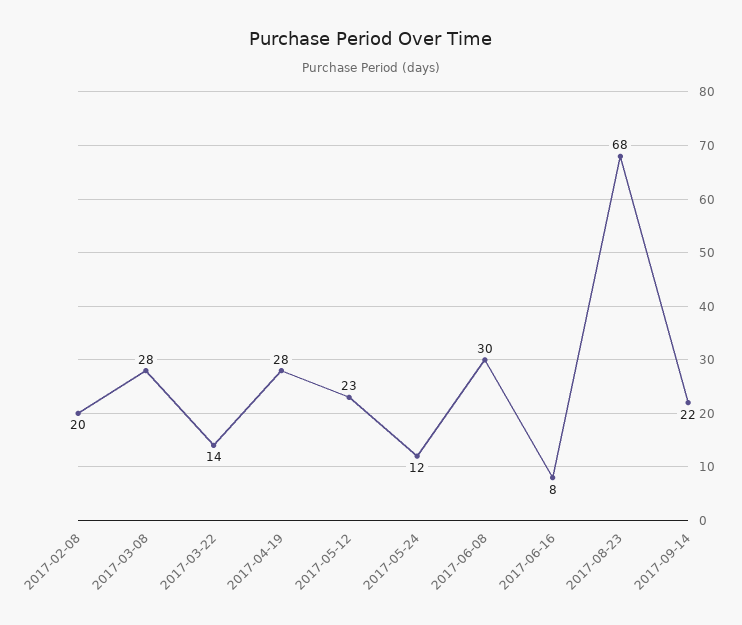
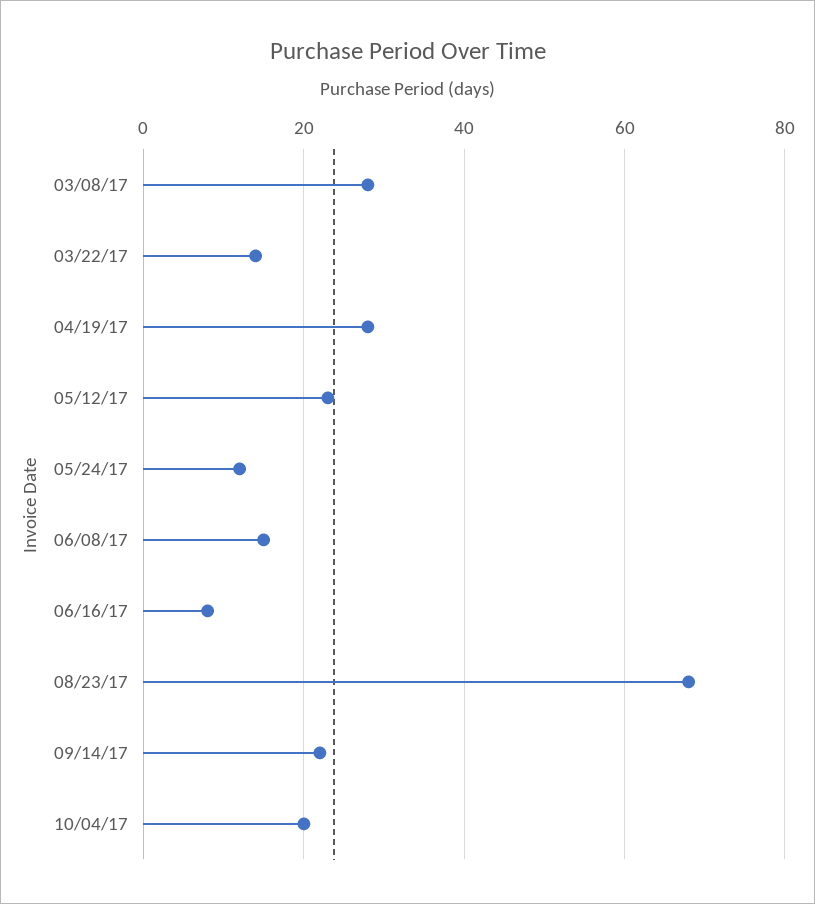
2017-02-08: 20 -> none
2017-06-08: 30 -> 15
10/04/17: none -> 20

